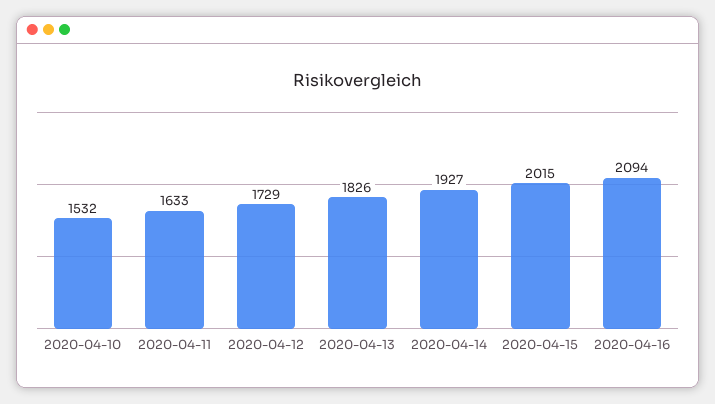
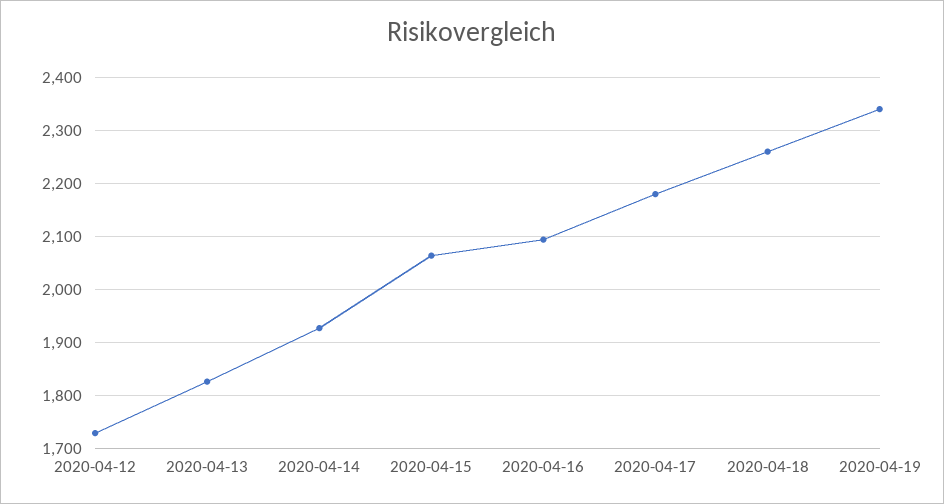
2020-04-10: 1532 -> none
2020-04-11: 1633 -> none
2020-04-15: 2015 -> 2060
2020-04-17: none -> 2180
2020-04-18: none -> 2260
2020-04-19: none -> 2340

